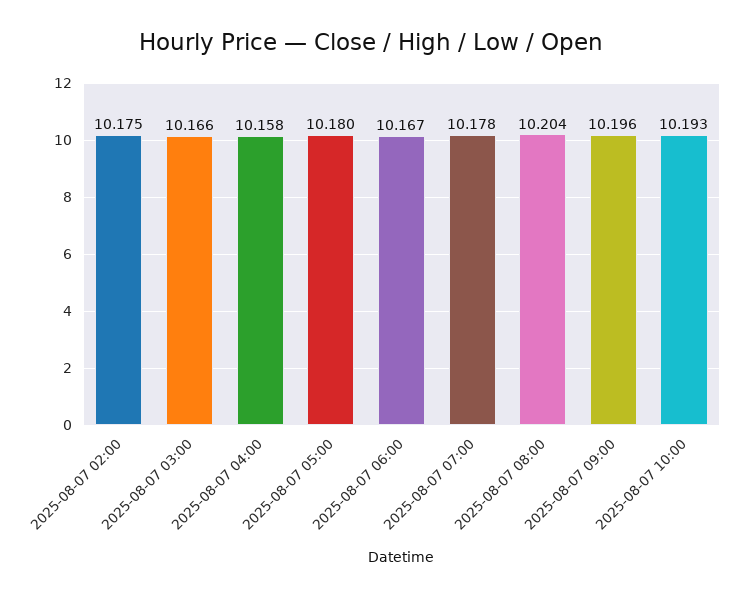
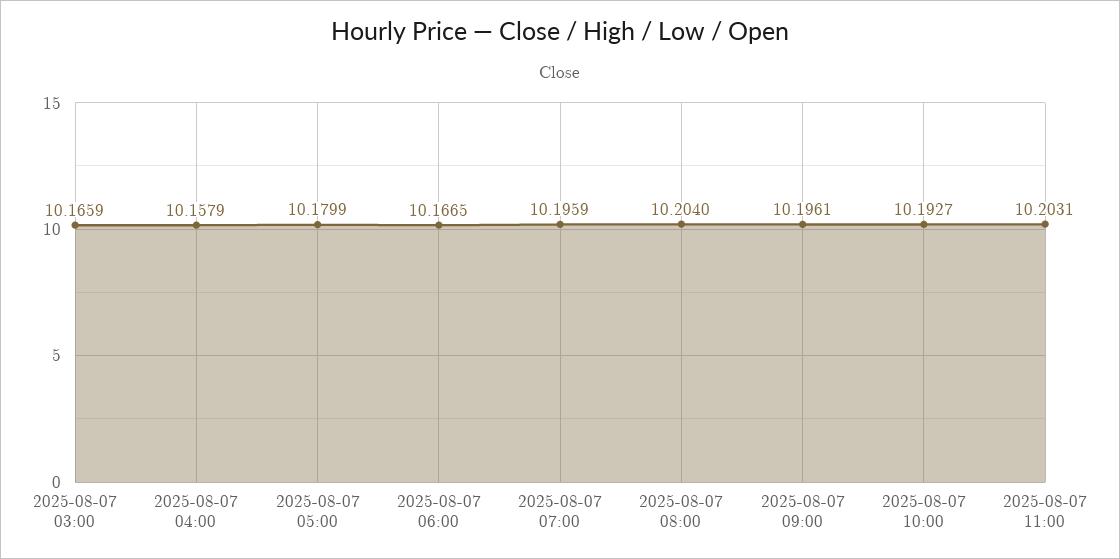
2025-08-07 02:00: 10.175 -> none
2025-08-07 07:00: 10.178 -> 10.1959
2025-08-07 11:00: none -> 10.2031

